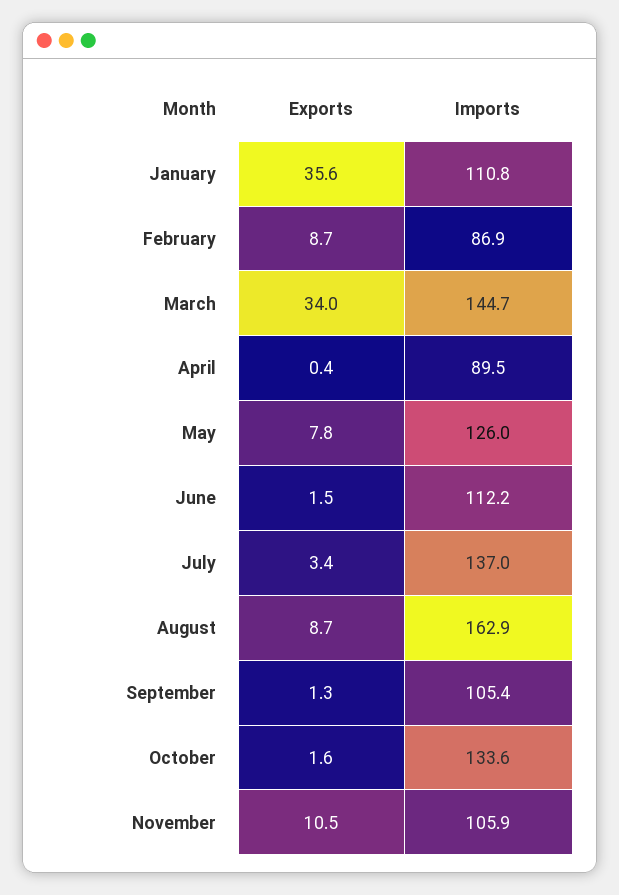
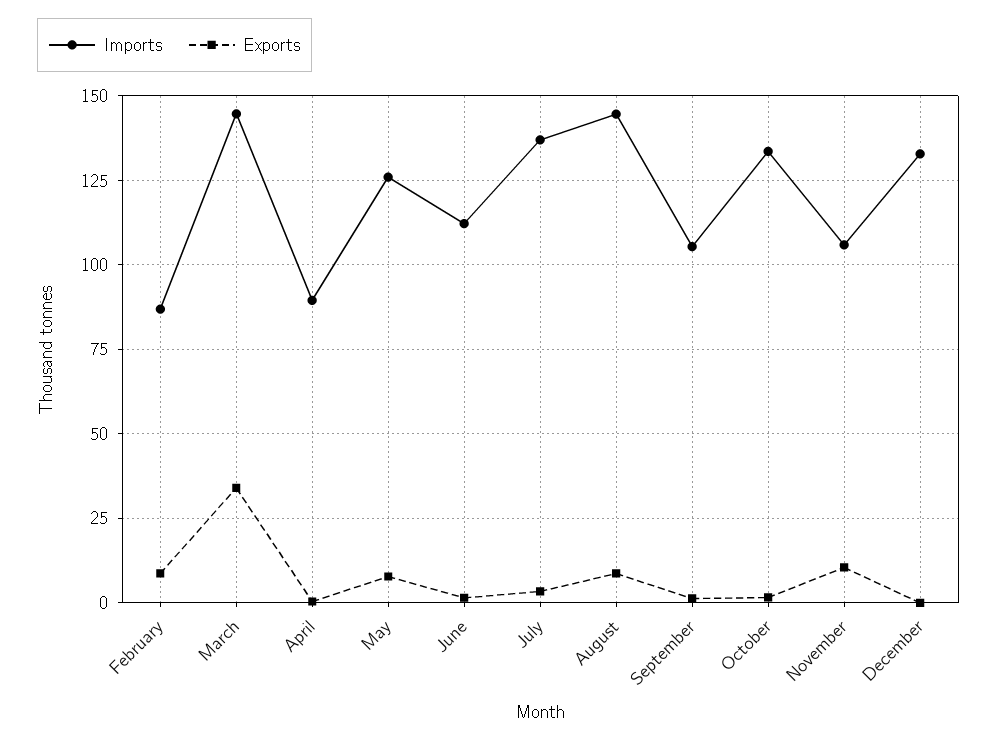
Exports, January: 35.6 -> none
Imports, January: 110.8 -> none
Imports, August: 162.9 -> 145
Imports, December: none -> 132.5
Exports, December: none -> 0

